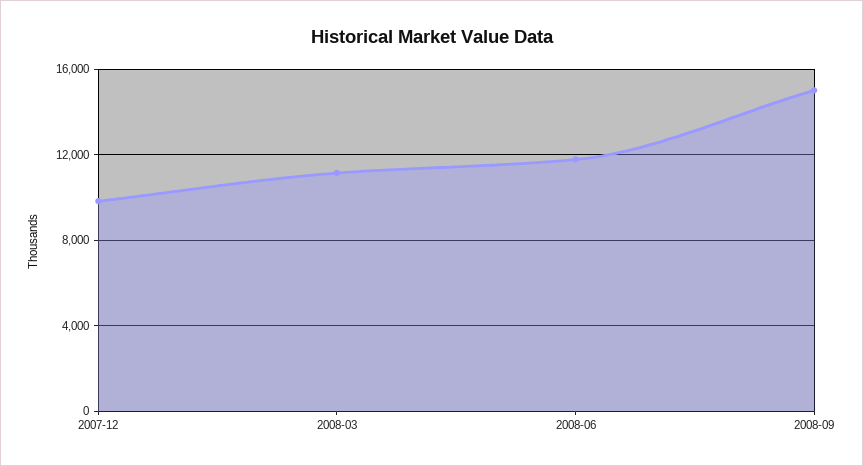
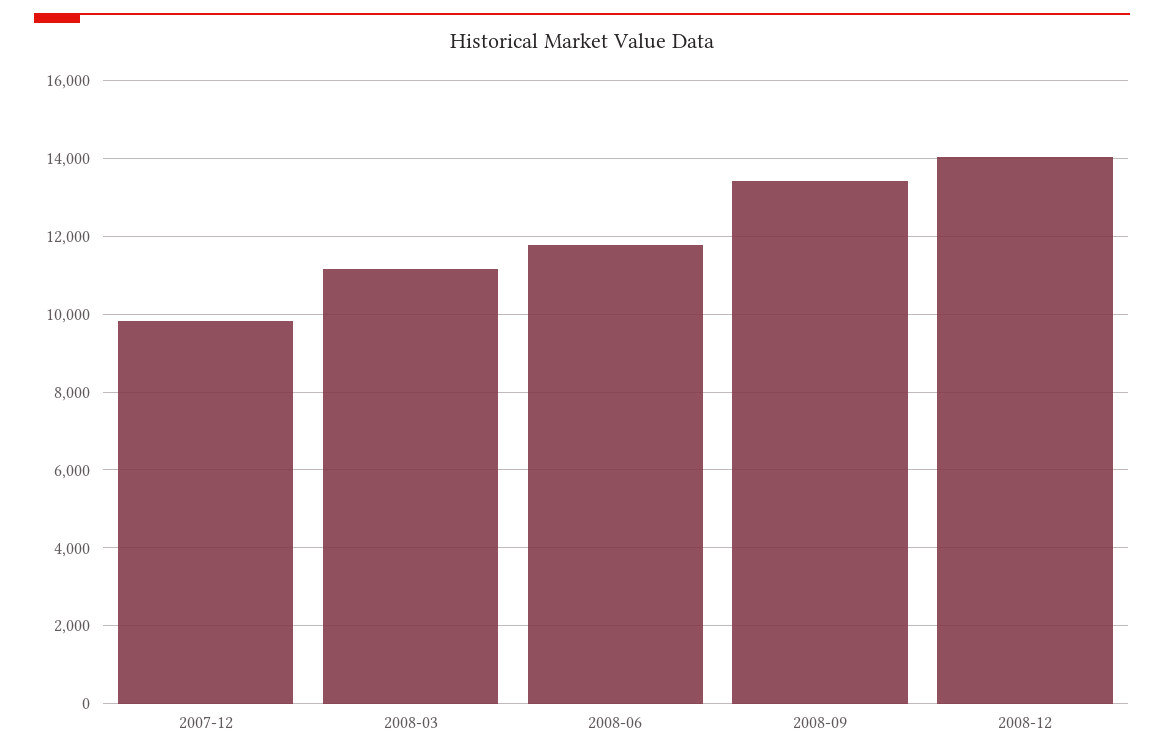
2008-09: 15000 -> 13400
2008-12: none -> 14000

